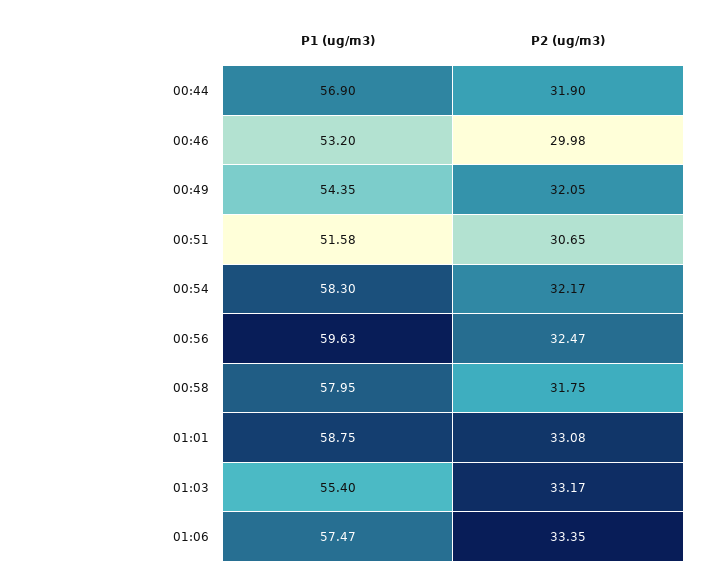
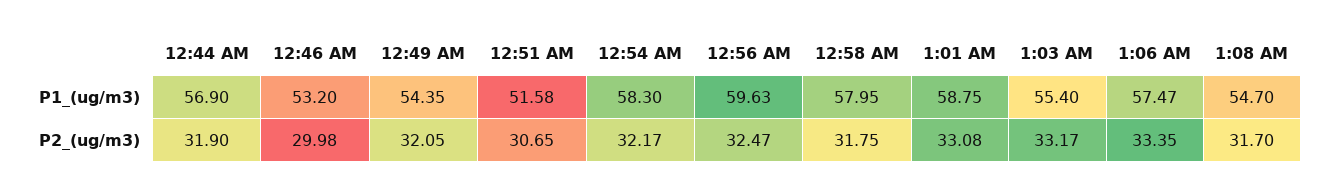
P1 (ug/m3), 1:08 AM: none -> 54.7
P2 (ug/m3), 1:08 AM: none -> 31.7

